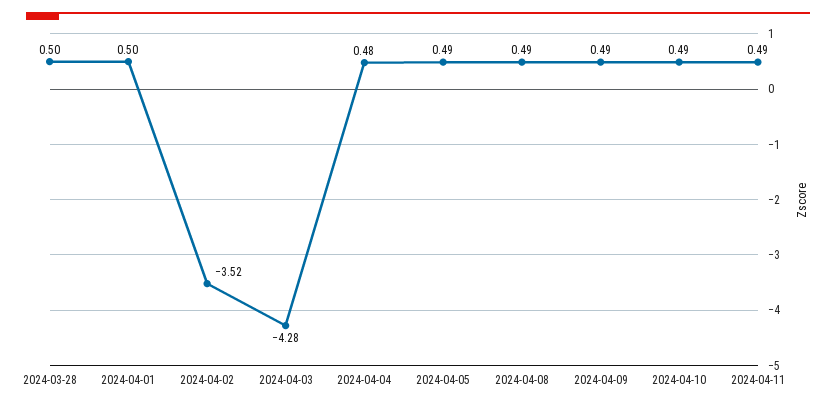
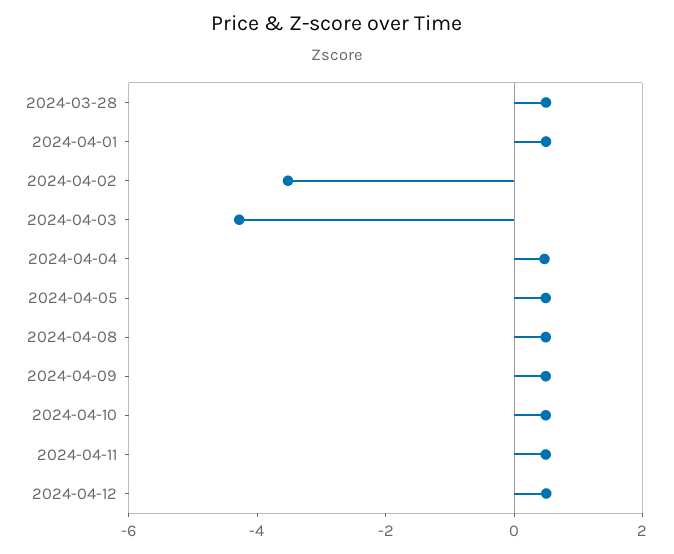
2024-04-12: none -> 0.5

